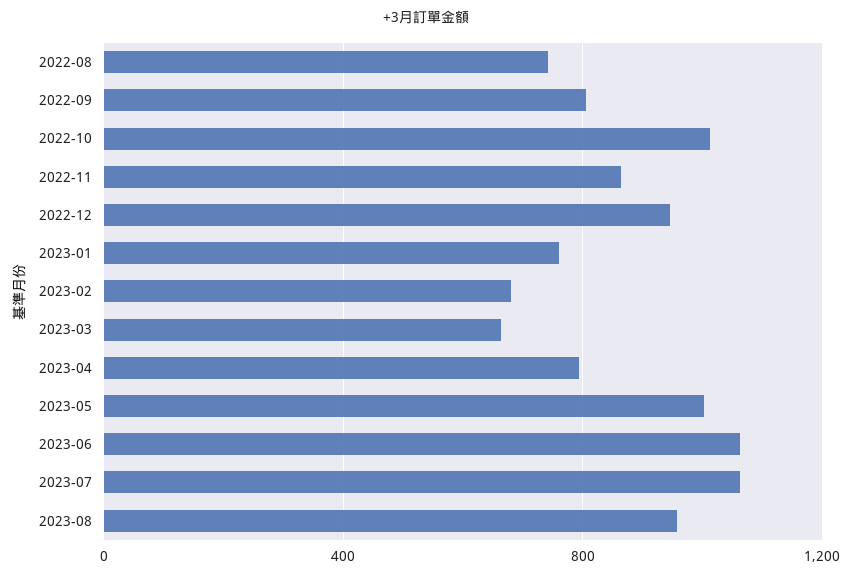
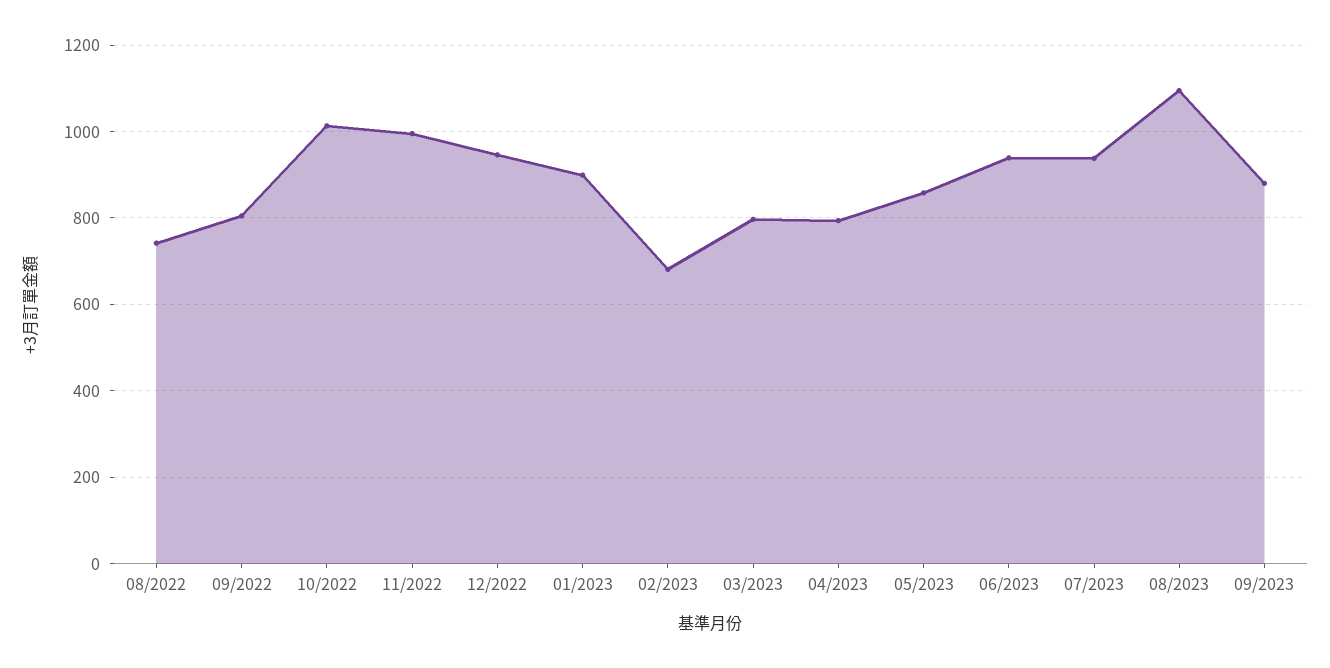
2022-11: 850 -> 1000
2023-01: 750 -> 900
2023-03: 650 -> 800
2023-05: 1000 -> 860
2023-06: 1050 -> 940
2023-07: 1050 -> 940
2023-08: 950 -> 1100
09/2023: none -> 880

